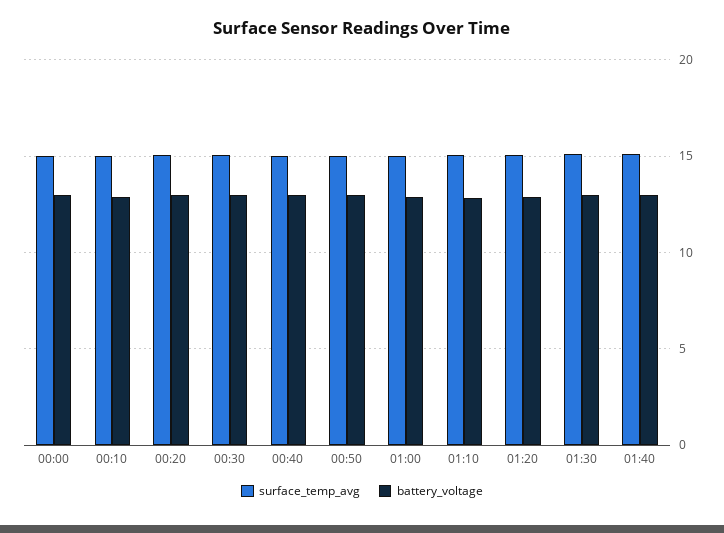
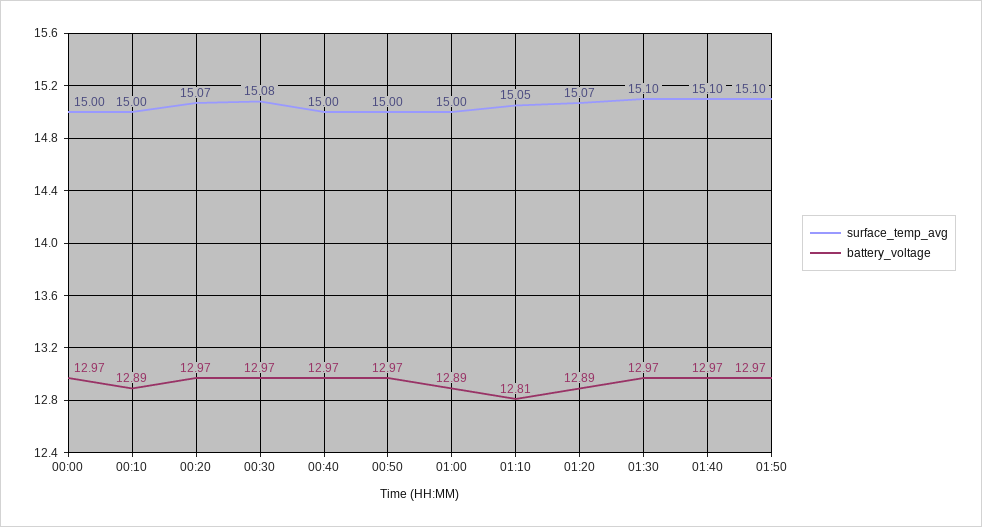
surface_temp_avg, 01:50: none -> 15.1
battery_voltage, 01:50: none -> 12.97

